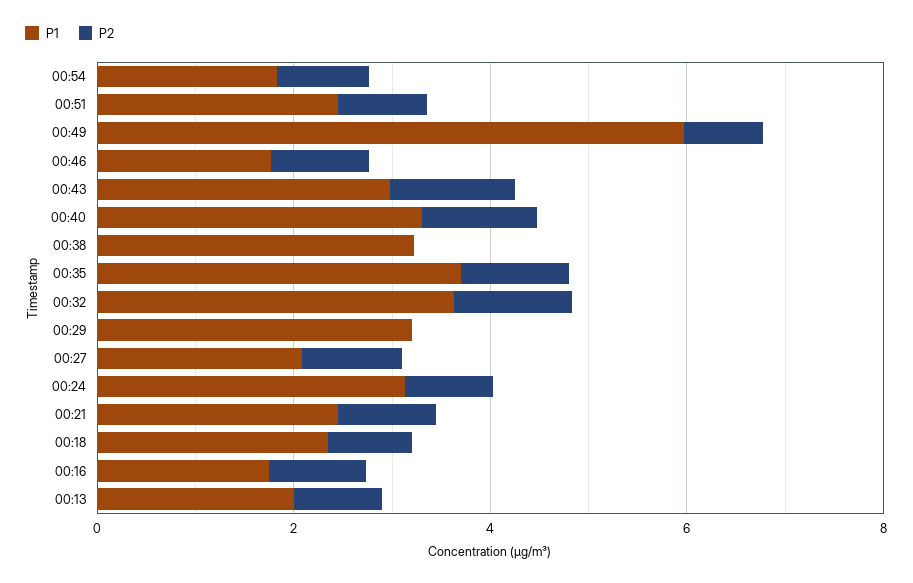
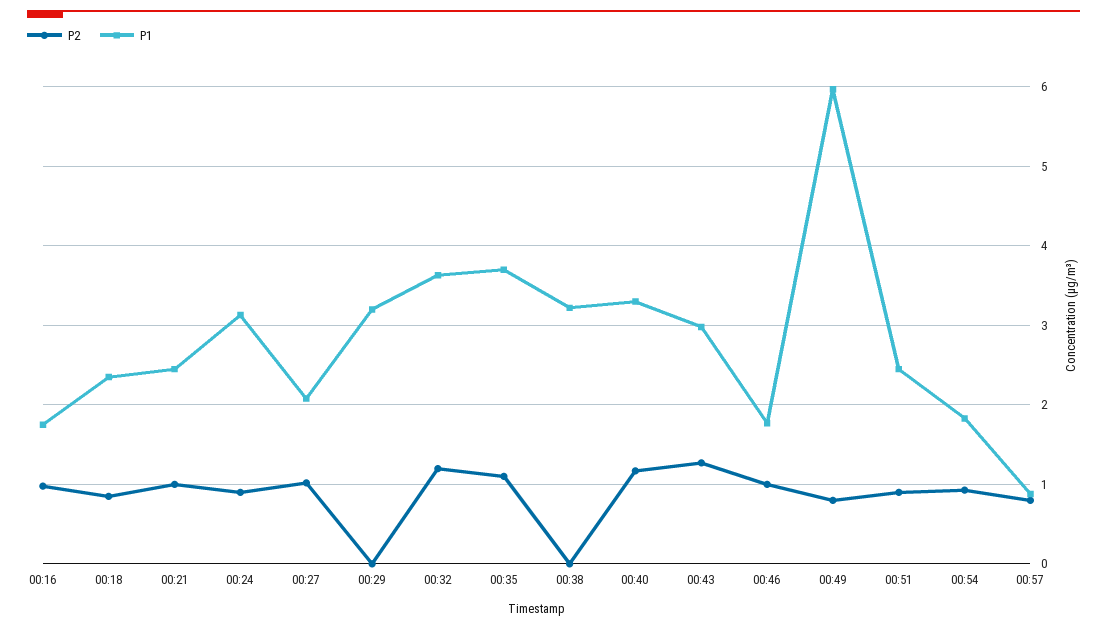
P1, 00:13: 2 -> none
P2, 00:13: 1 -> none
P2, 00:57: none -> 0.8
P1, 00:57: none -> 0.9

